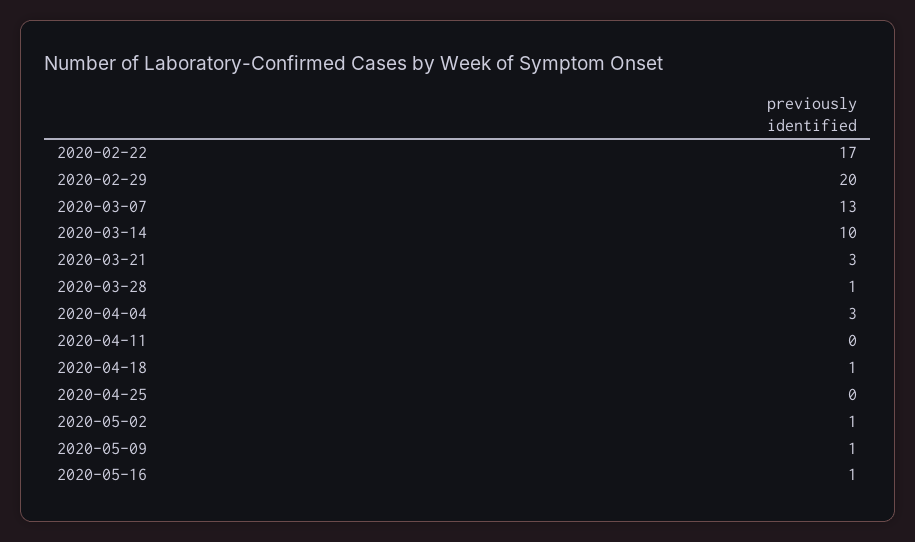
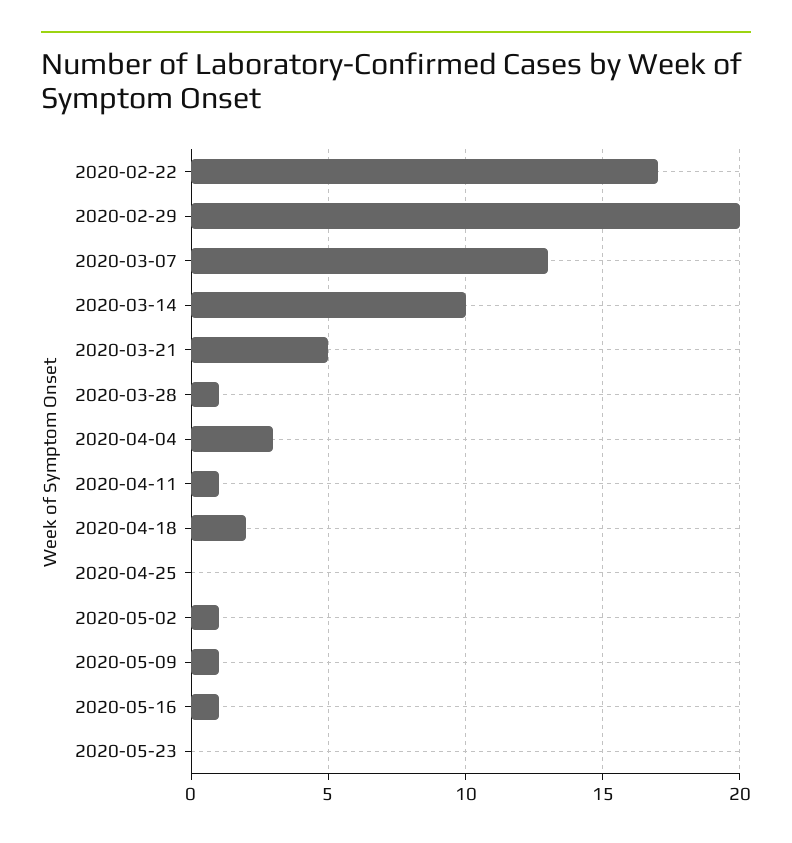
2020-03-21: 3 -> 5
2020-04-11: 0 -> 1
2020-04-18: 1 -> 2
2020-05-23: none -> 0

